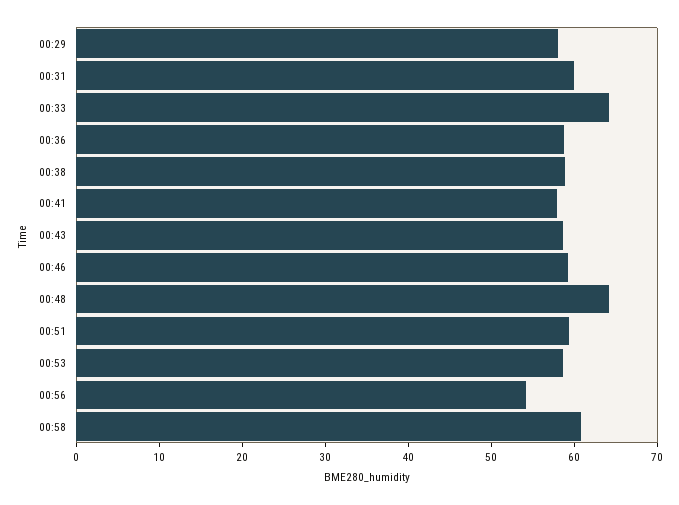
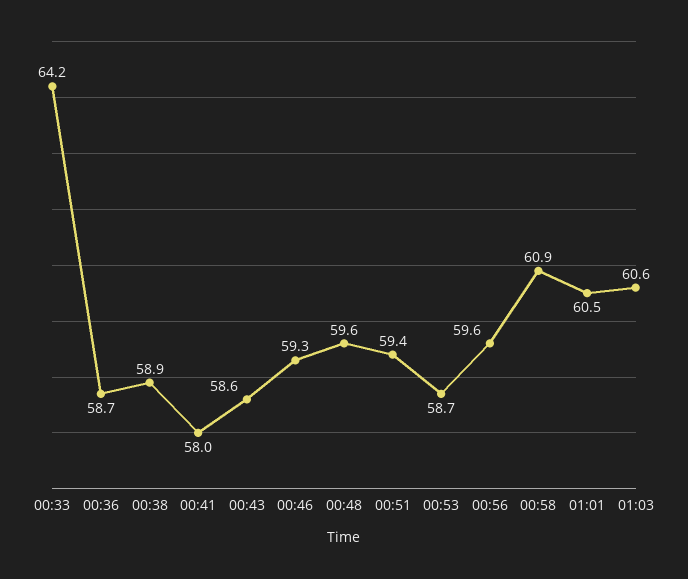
00:29: 58 -> none
00:31: 60 -> none
00:48: 64 -> 59.6
00:56: 54 -> 59.6
01:01: none -> 60.5
01:03: none -> 60.6

